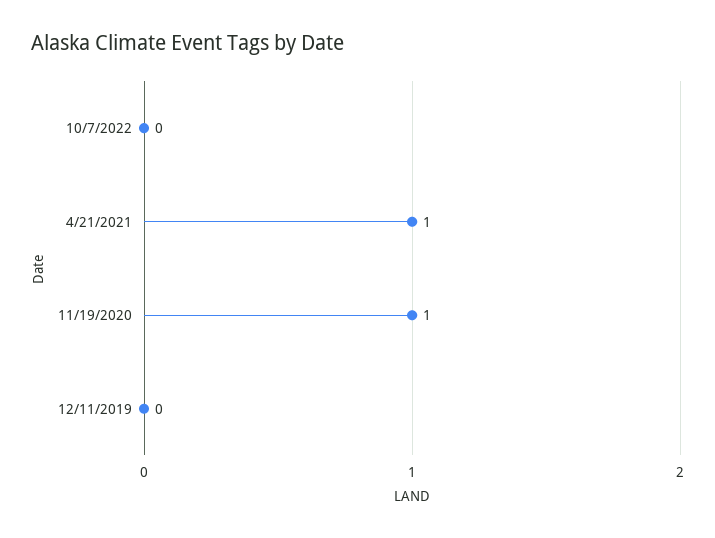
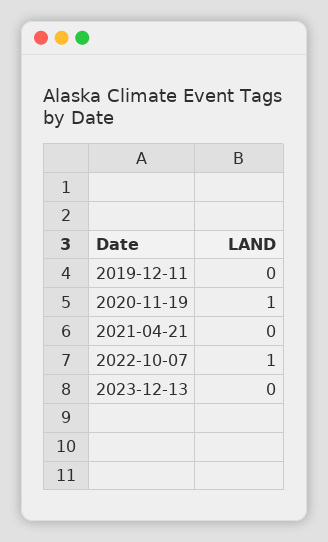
10/7/2022: 0 -> 1
4/21/2021: 1 -> 0
2023-12-13: none -> 0

